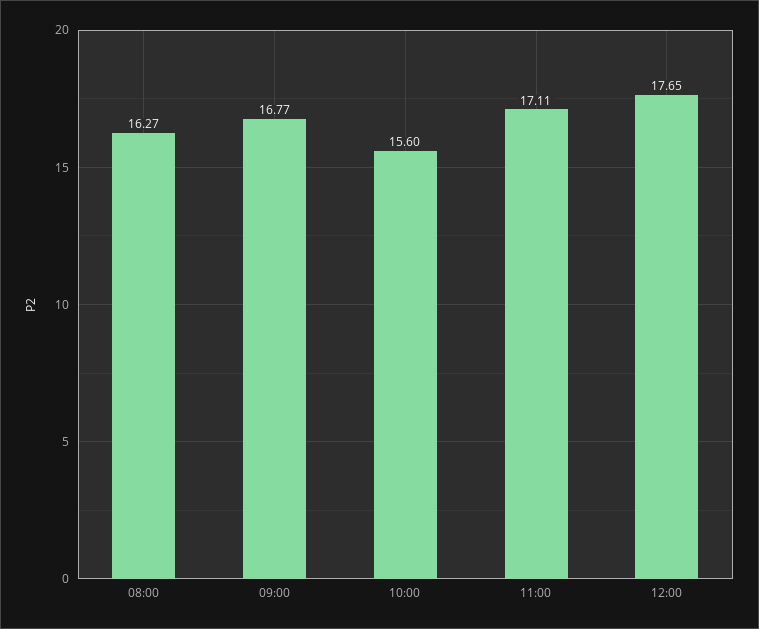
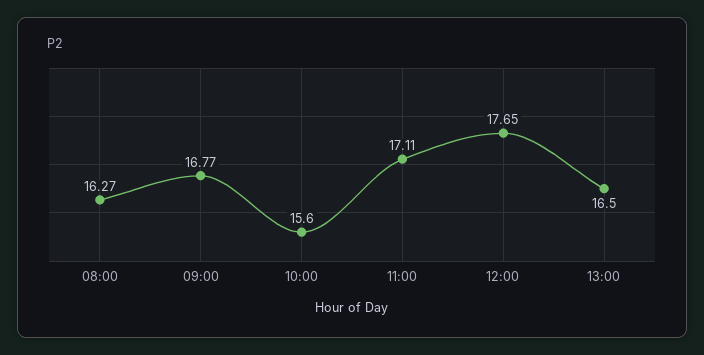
13:00: none -> 16.5

